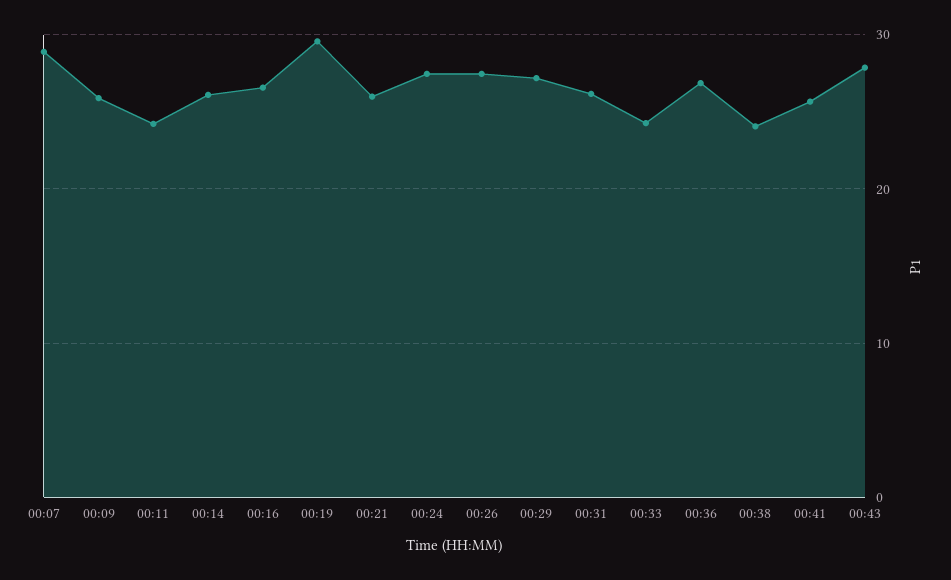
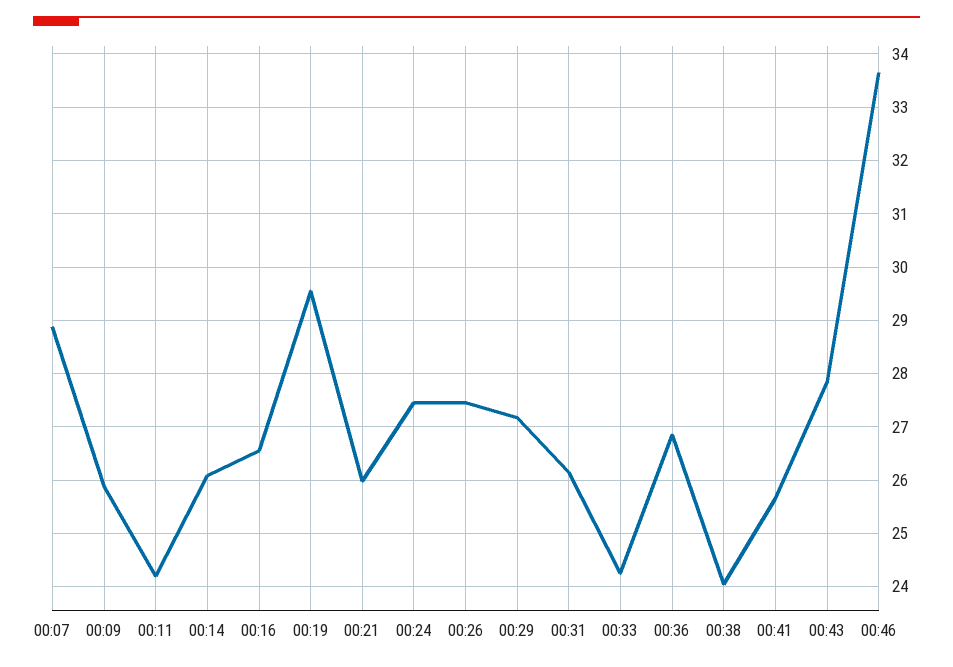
00:46: none -> 33.6

